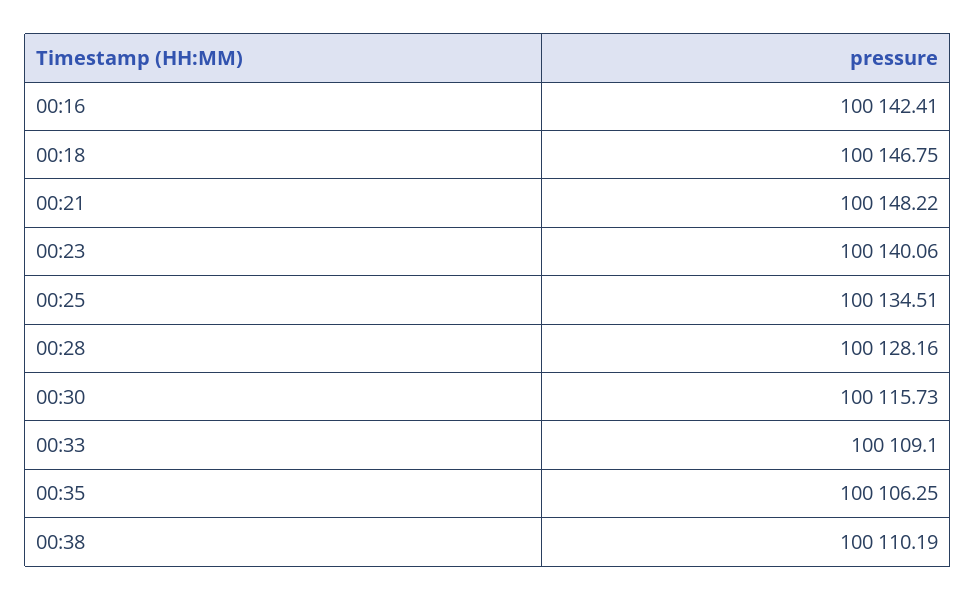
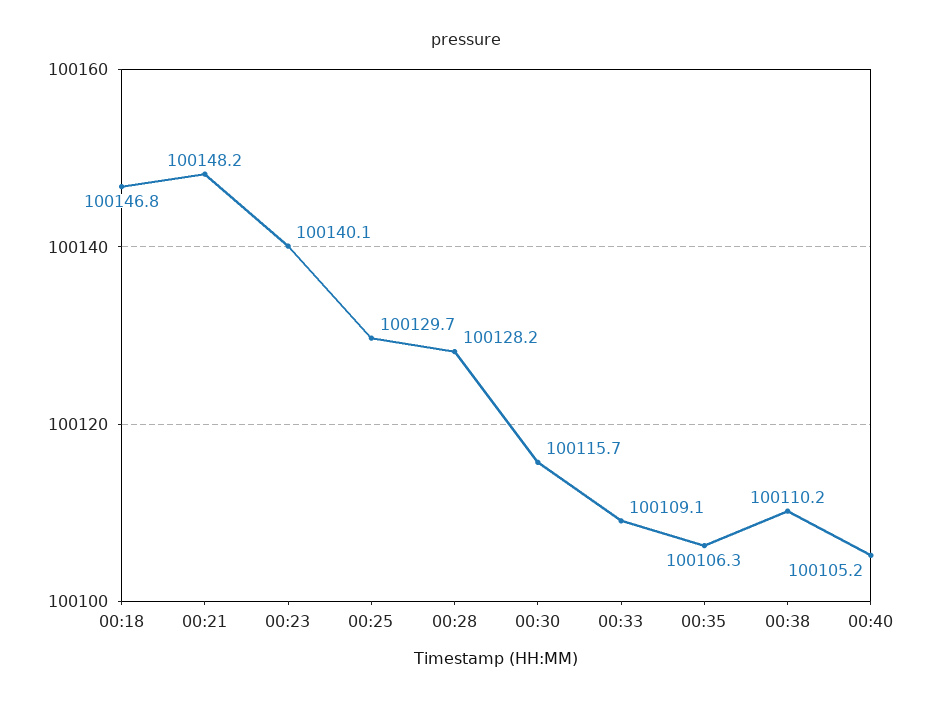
00:16: 100142.41 -> none
00:25: 100134.51 -> 100129.7
00:40: none -> 100105.2

